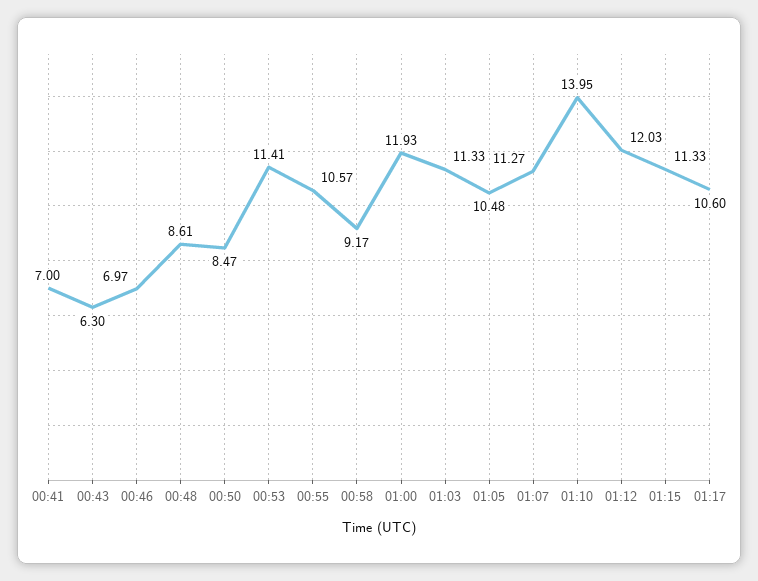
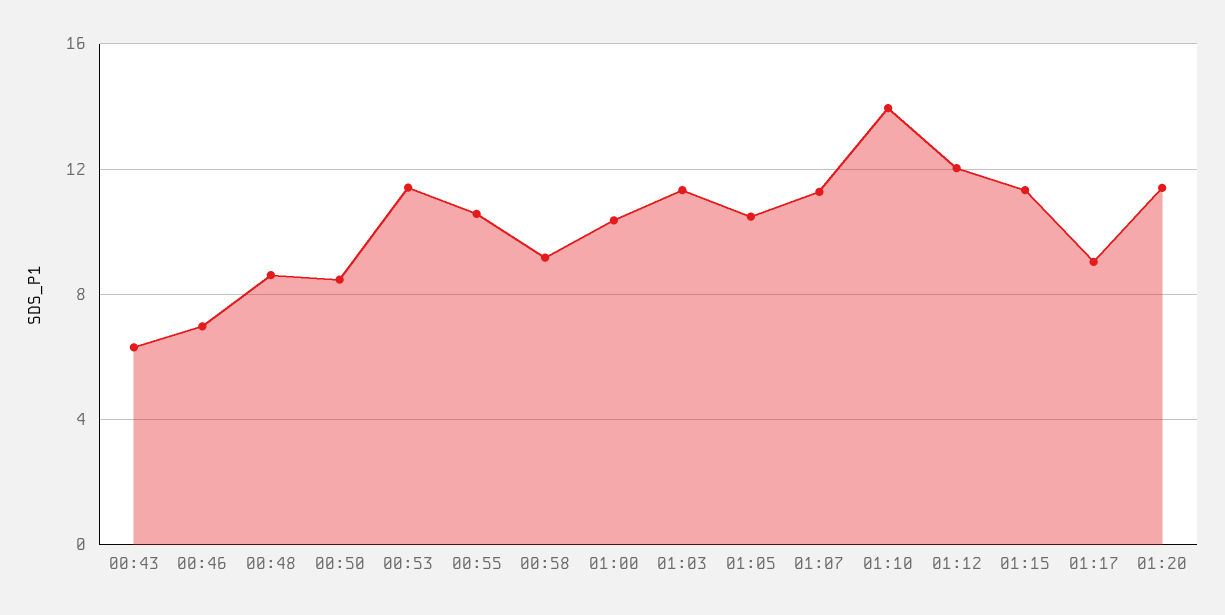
00:41: 7 -> none
01:00: 11.93 -> 10.5
01:17: 10.6 -> 9
01:20: none -> 11.5

